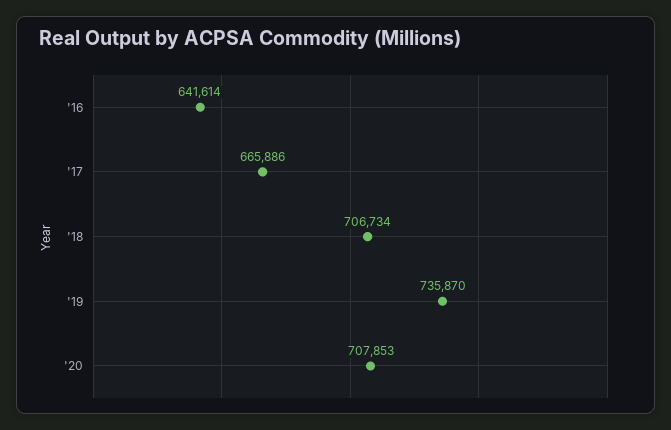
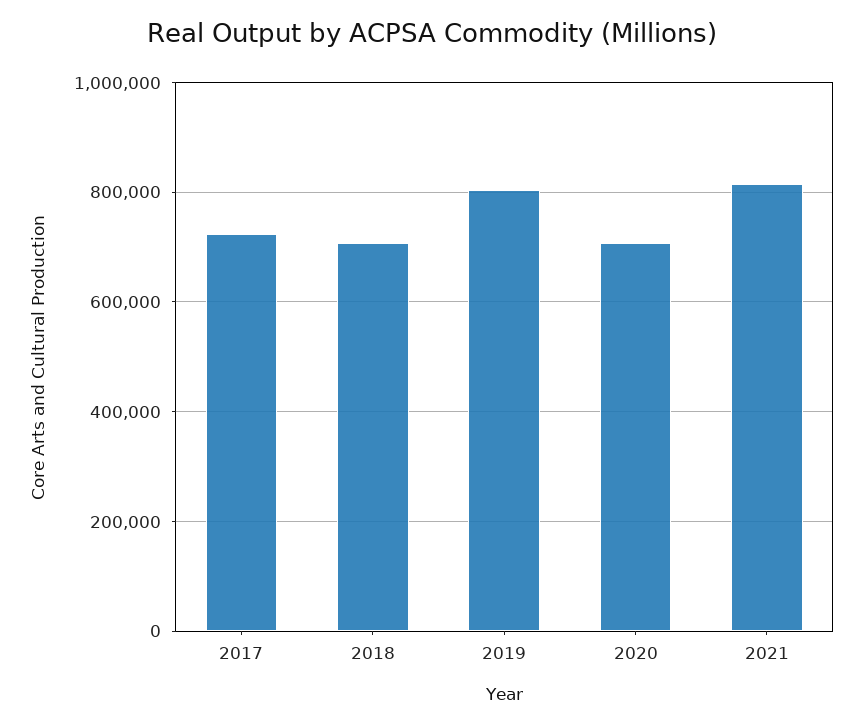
'16: 641614 -> none
'17: 665886 -> 720000
'19: 735870 -> 800000
2021: none -> 820000

